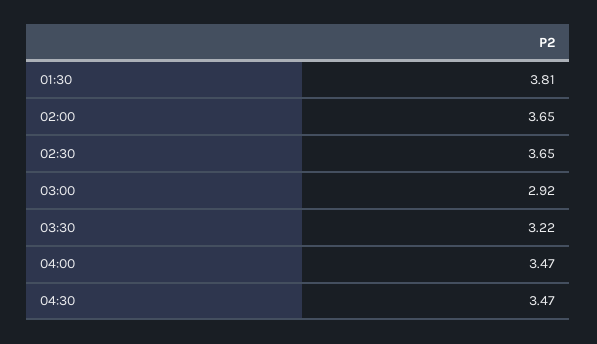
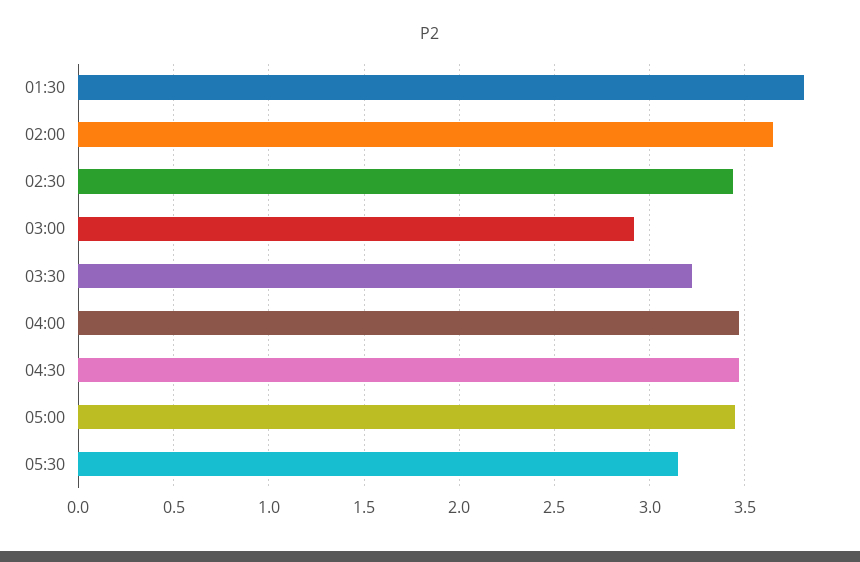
02:30: 3.65 -> 3.45
05:00: none -> 3.45
05:30: none -> 3.15

